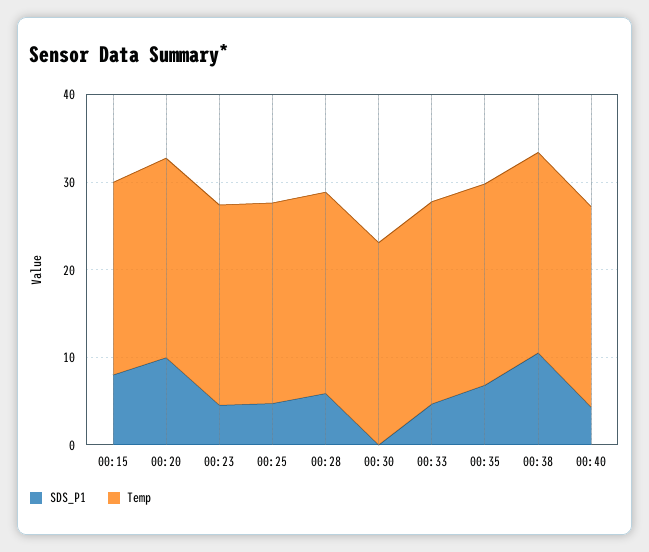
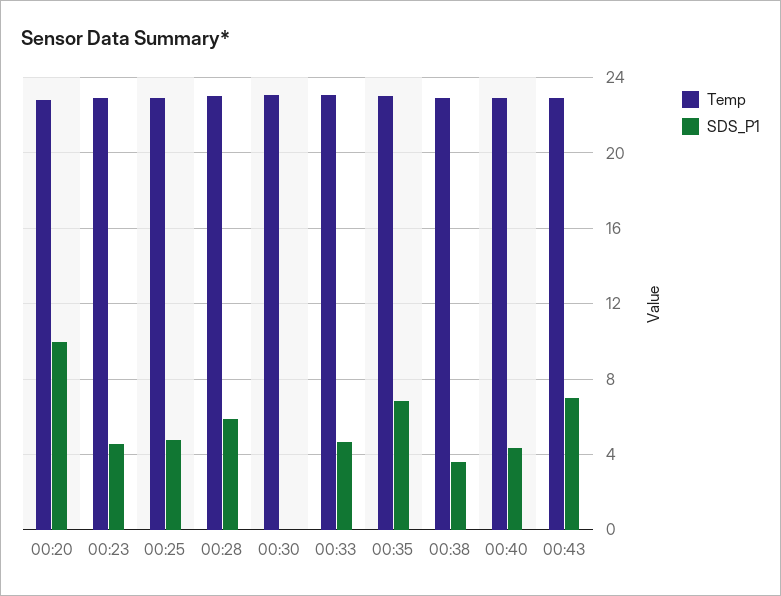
SDS_P1, 00:15: 8 -> none
Temp, 00:15: 22 -> none
SDS_P1, 00:38: 10 -> 3.5
Temp, 00:43: none -> 23
SDS_P1, 00:43: none -> 7

